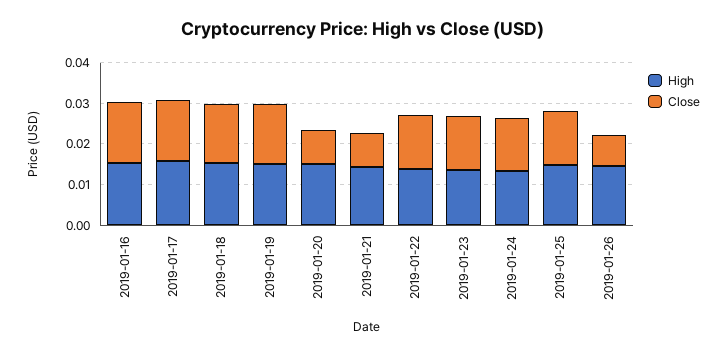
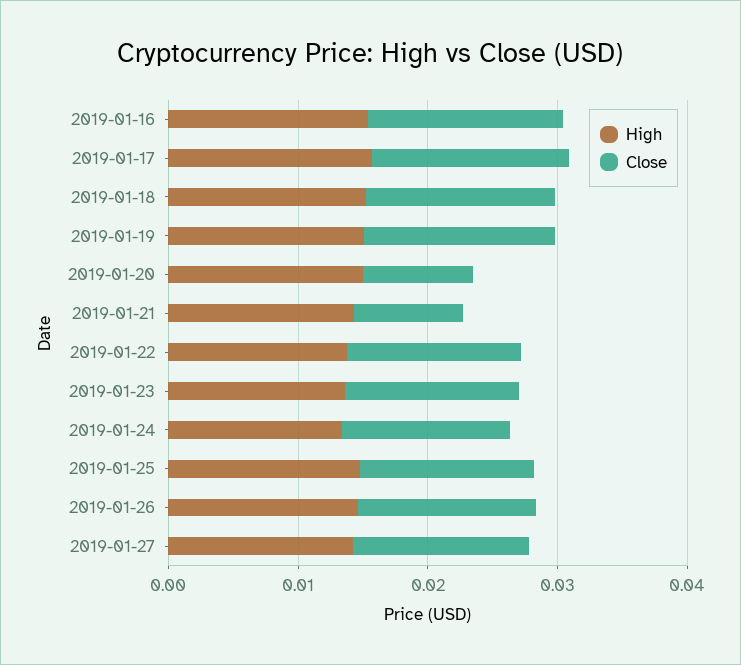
Close, 2019-01-26: 0.008 -> 0.014
High, 2019-01-27: none -> 0.014
Close, 2019-01-27: none -> 0.014

